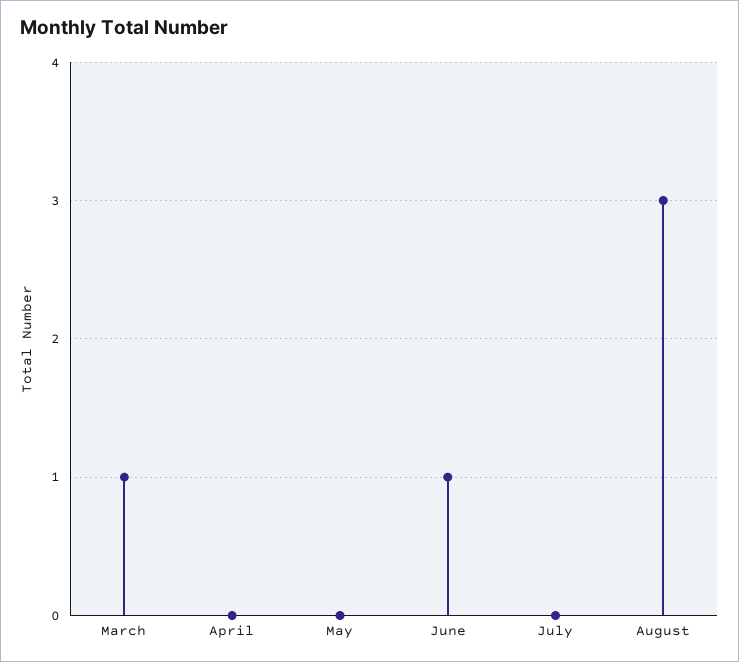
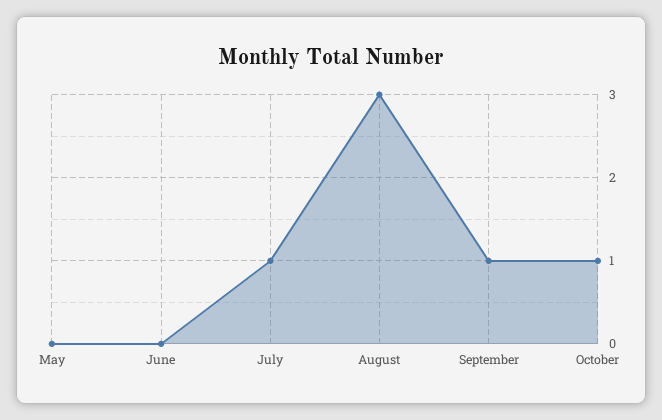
March: 1 -> none
April: 0 -> none
June: 1 -> 0
July: 0 -> 1
September: none -> 1
October: none -> 1

